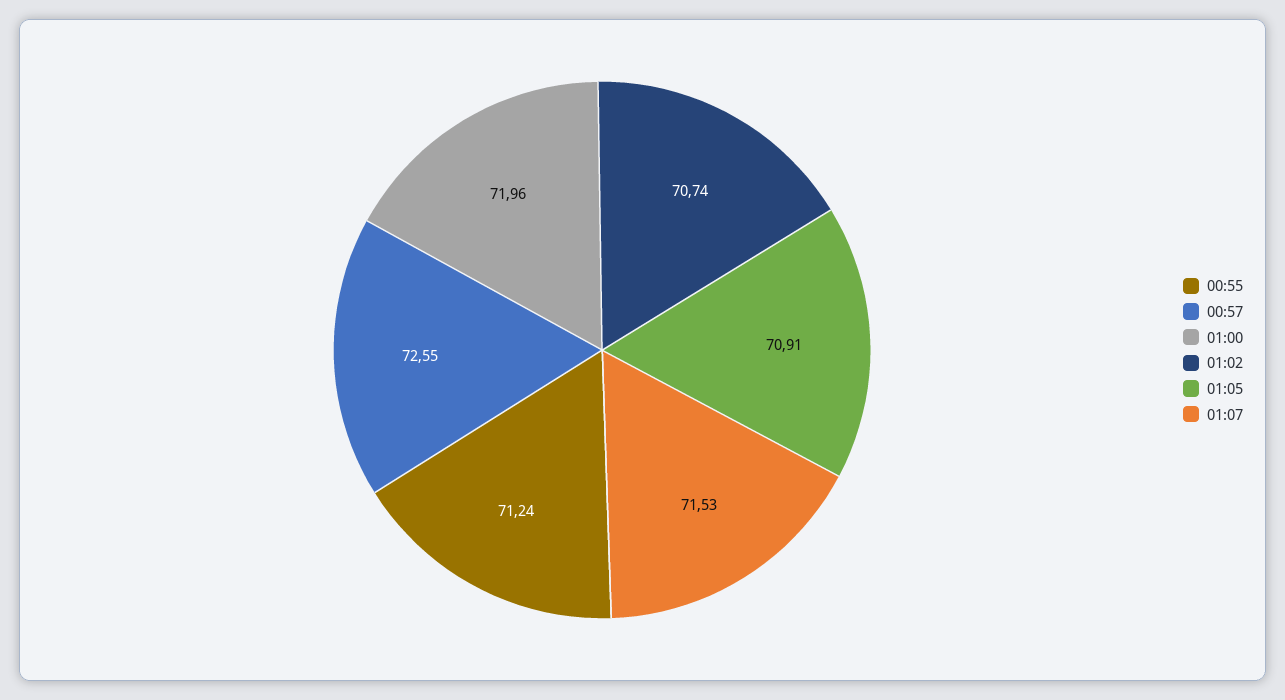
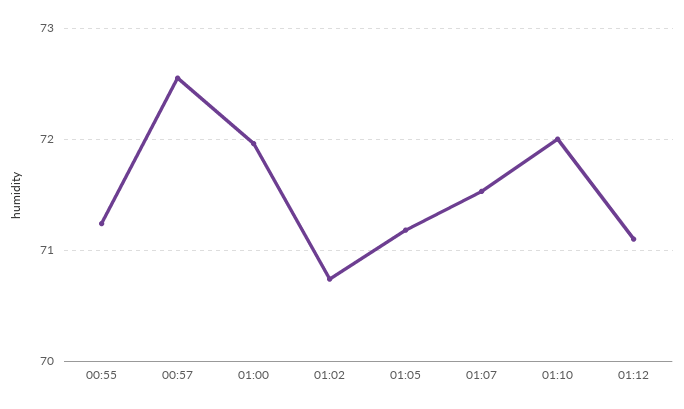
01:05: 70.91 -> 71.2
01:10: none -> 72
01:12: none -> 71.1

